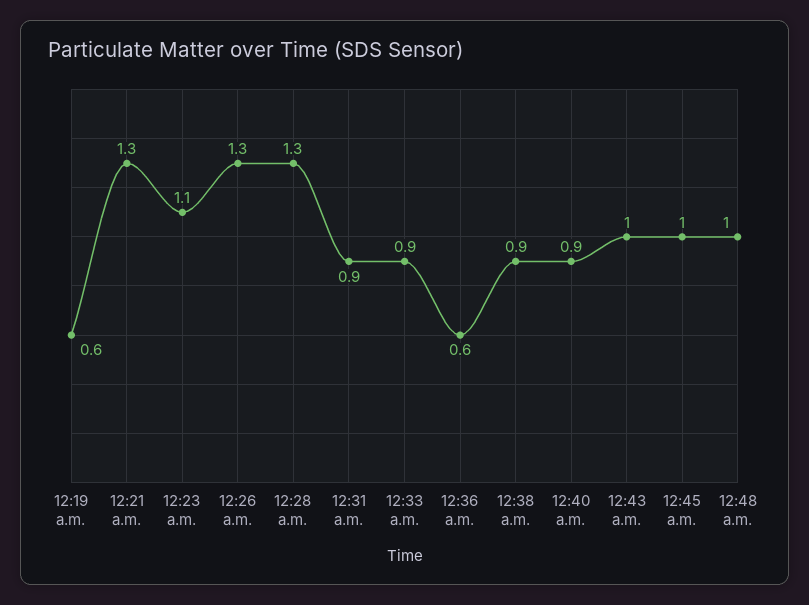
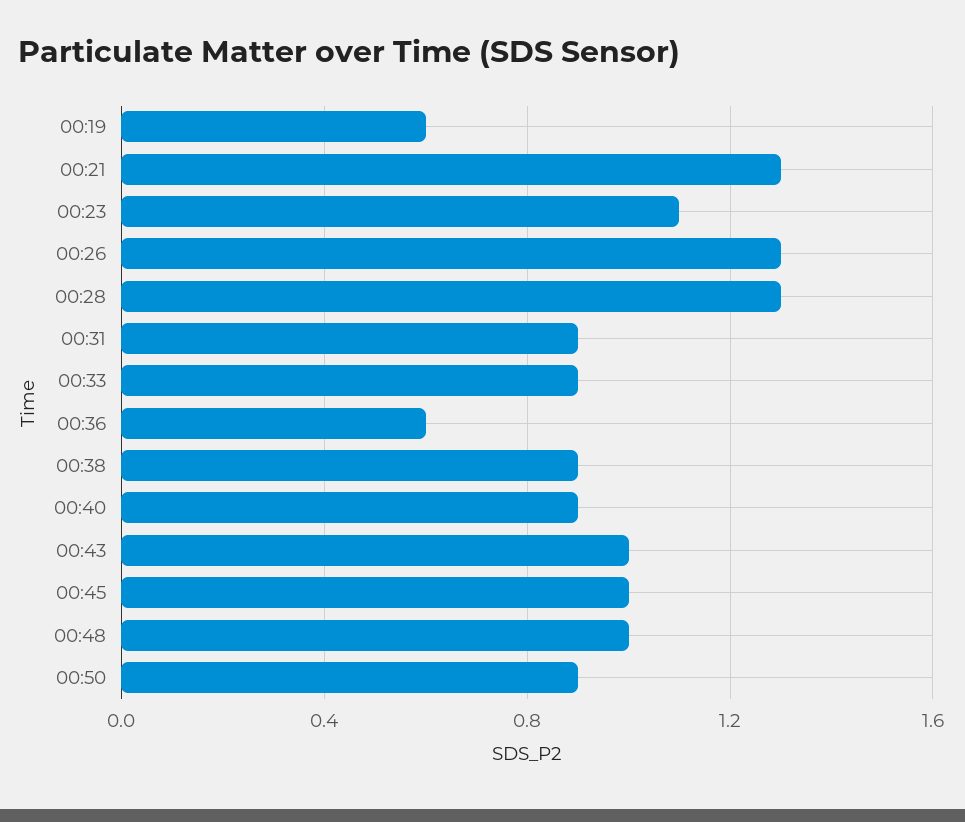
00:50: none -> 0.9

